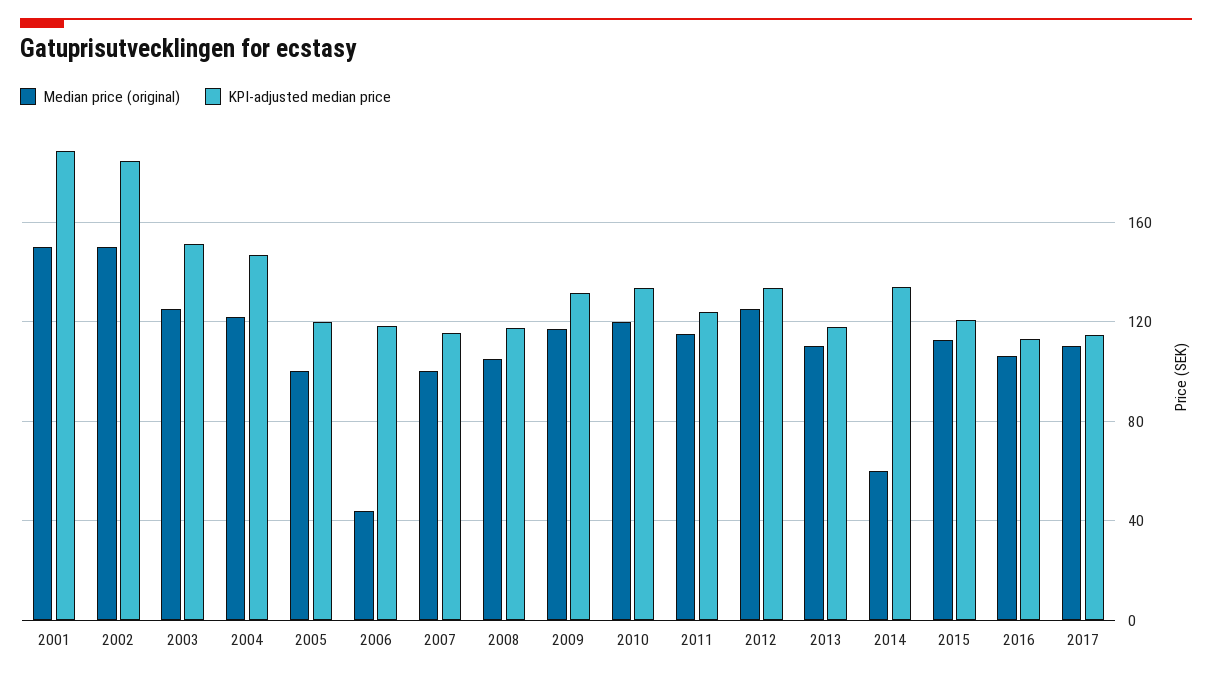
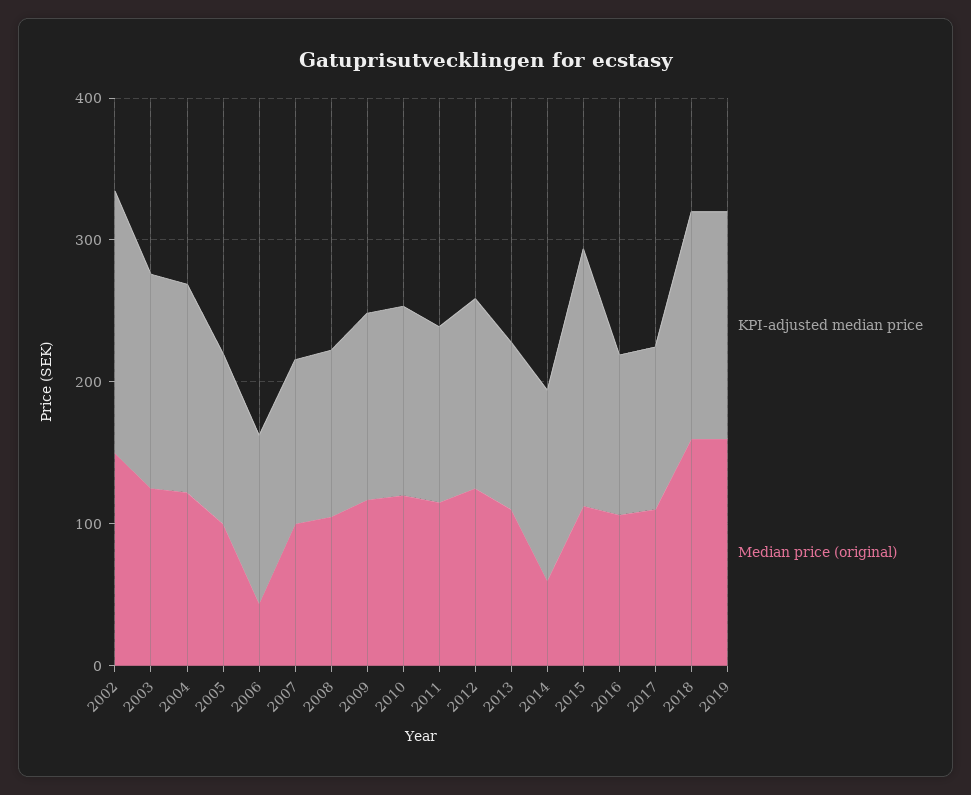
Median price (original), 2001: 150 -> none
KPI-adjusted median price, 2001: 190 -> none
KPI-adjusted median price, 2015: 120 -> 180
KPI-adjusted median price, 2018: none -> 160
Median price (original), 2018: none -> 160
KPI-adjusted median price, 2019: none -> 160
Median price (original), 2019: none -> 160

